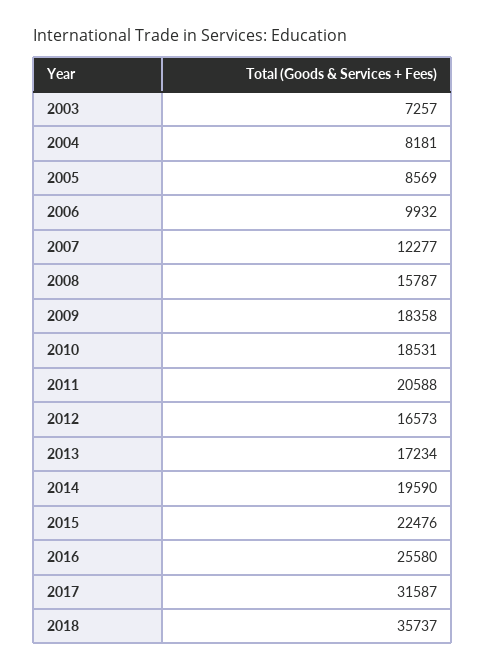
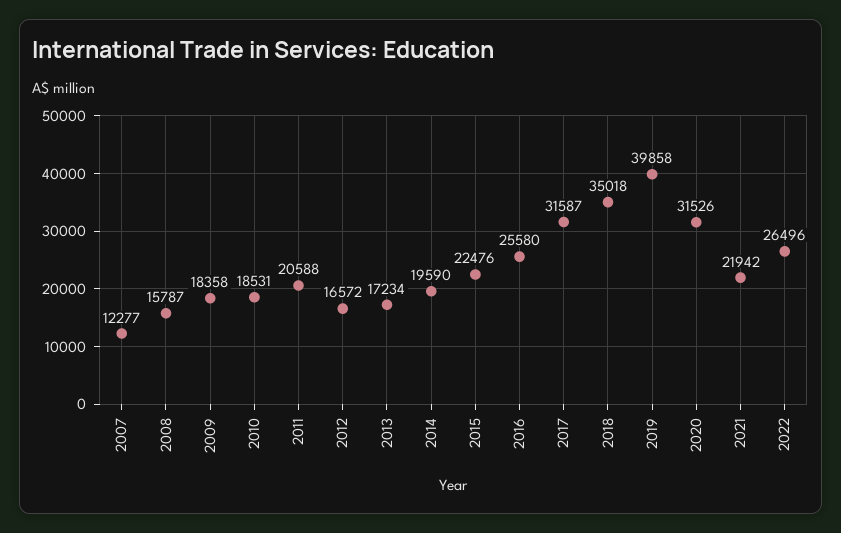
2003: 7257 -> none
2004: 8181 -> none
2005: 8569 -> none
2006: 9932 -> none
2012: 16573 -> 16572
2018: 35737 -> 35018
2019: none -> 39858
2020: none -> 31526
2021: none -> 21942
2022: none -> 26496

